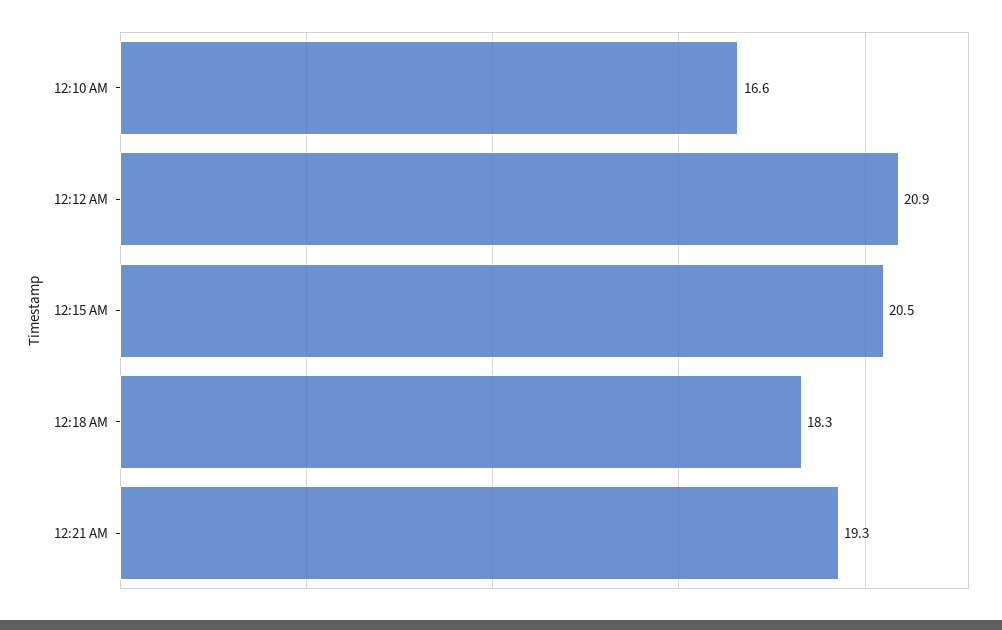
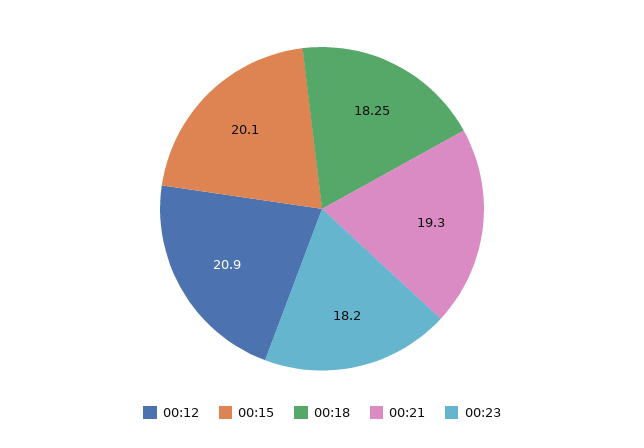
12:10 AM: 16.6 -> none
12:15 AM: 20.5 -> 20.1
00:23: none -> 18.2

